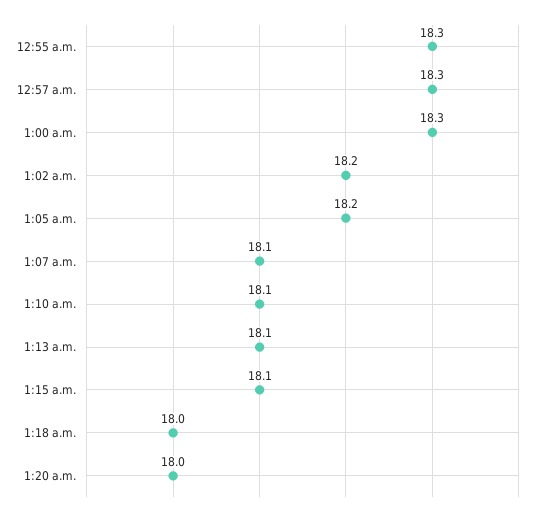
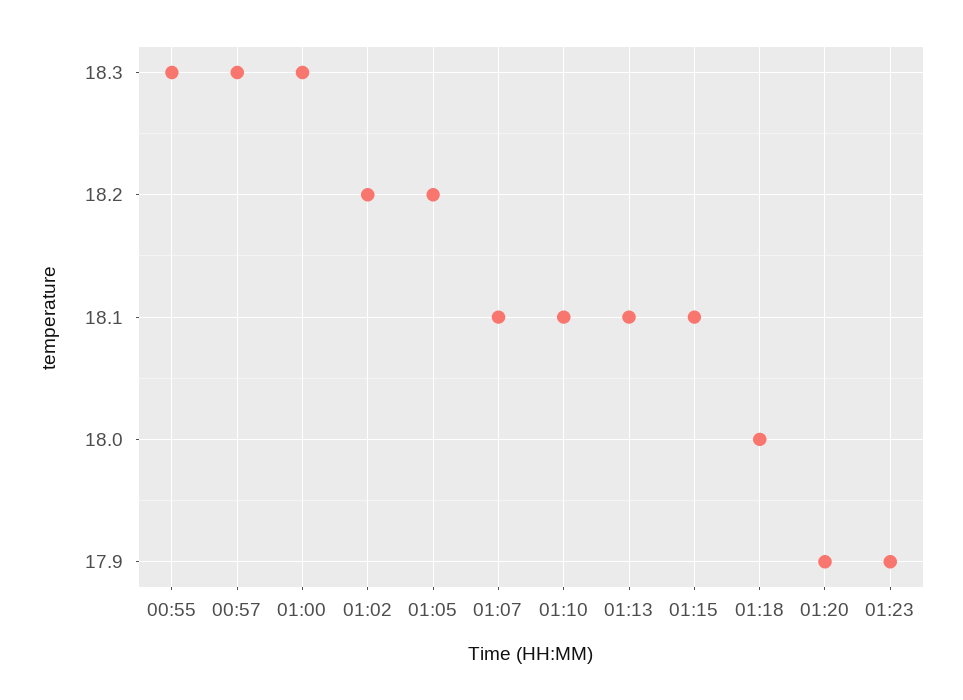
1:20 a.m.: 18 -> 17.9
01:23: none -> 17.9

